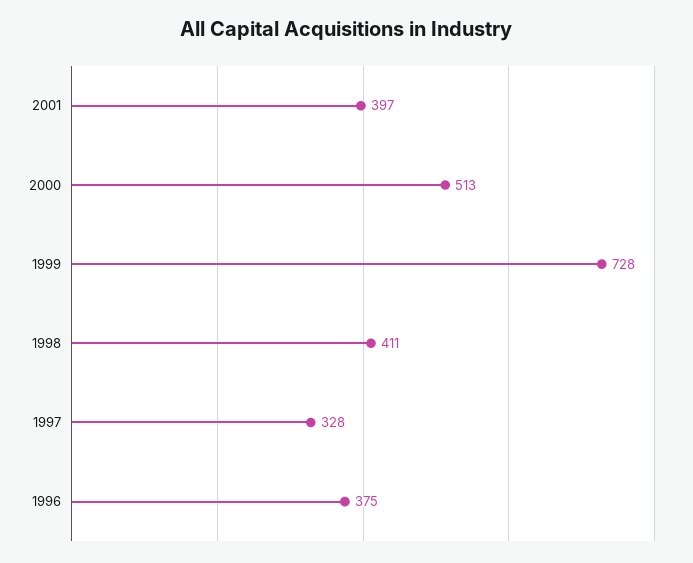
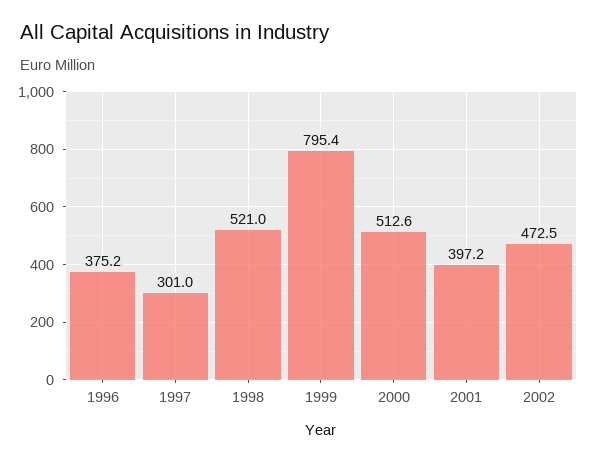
1999: 728 -> 795.4
1998: 411 -> 521
1997: 328 -> 301
2002: none -> 472.5

